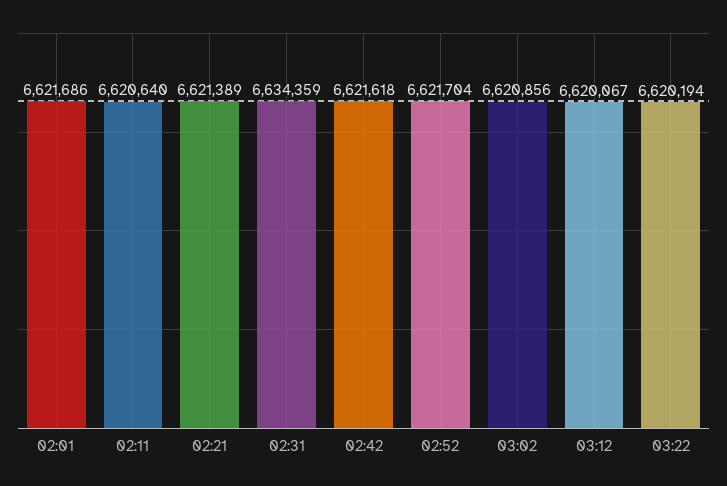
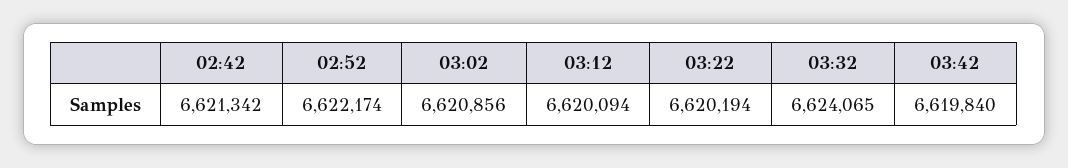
02:01: 6621686 -> none
02:11: 6620640 -> none
02:21: 6621389 -> none
02:31: 6634359 -> none
02:42: 6621618 -> 6621342
02:52: 6621704 -> 6622174
03:12: 6620067 -> 6620094
03:32: none -> 6624065
03:42: none -> 6619840

